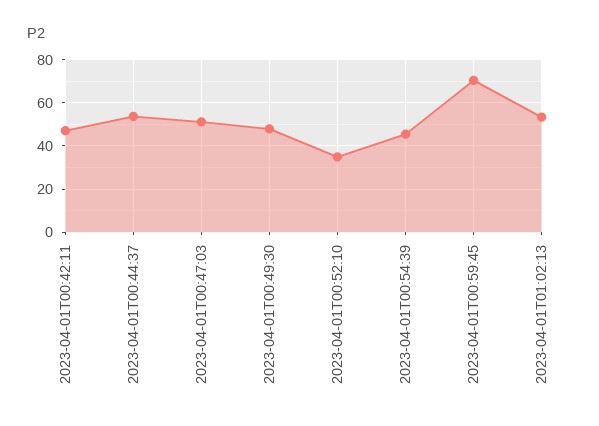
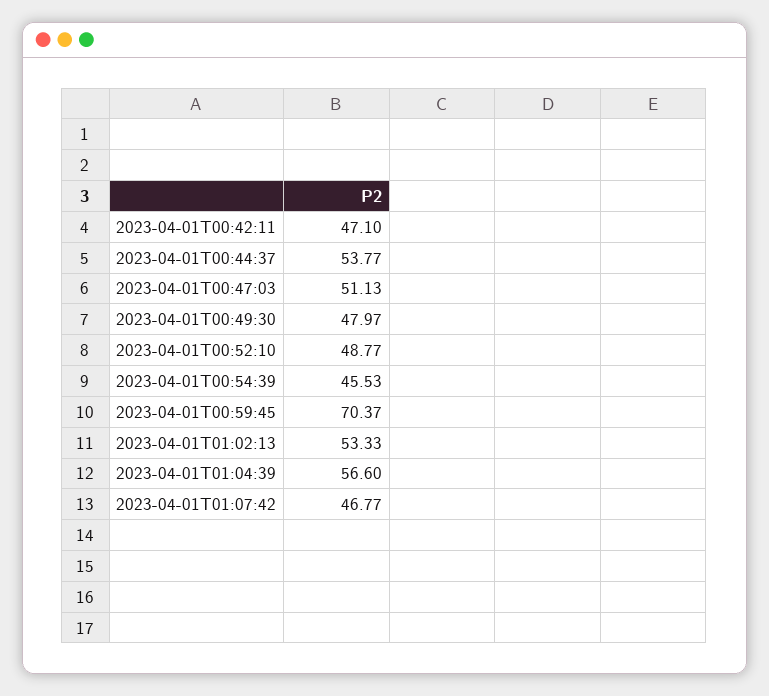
2023-04-01T00:52:10: 35 -> 48.77
2023-04-01T01:04:39: none -> 56.6
2023-04-01T01:07:42: none -> 46.77

